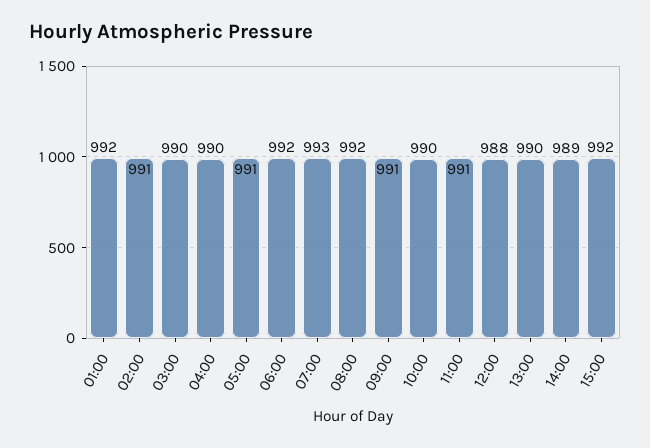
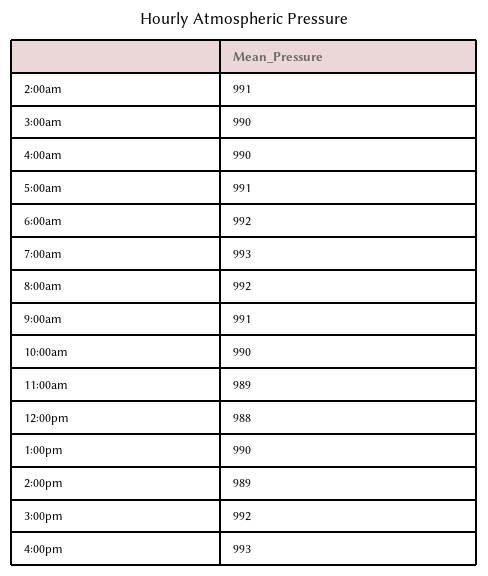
01:00: 992 -> none
11:00: 991 -> 989
4:00pm: none -> 993

